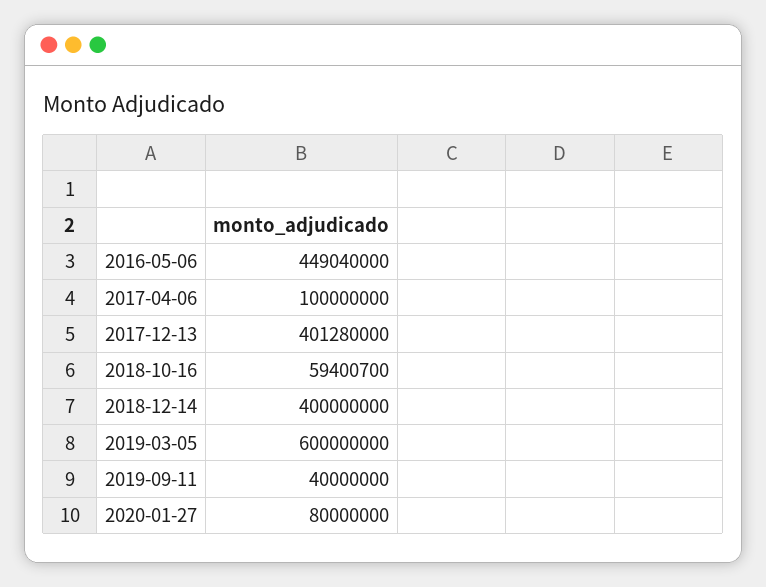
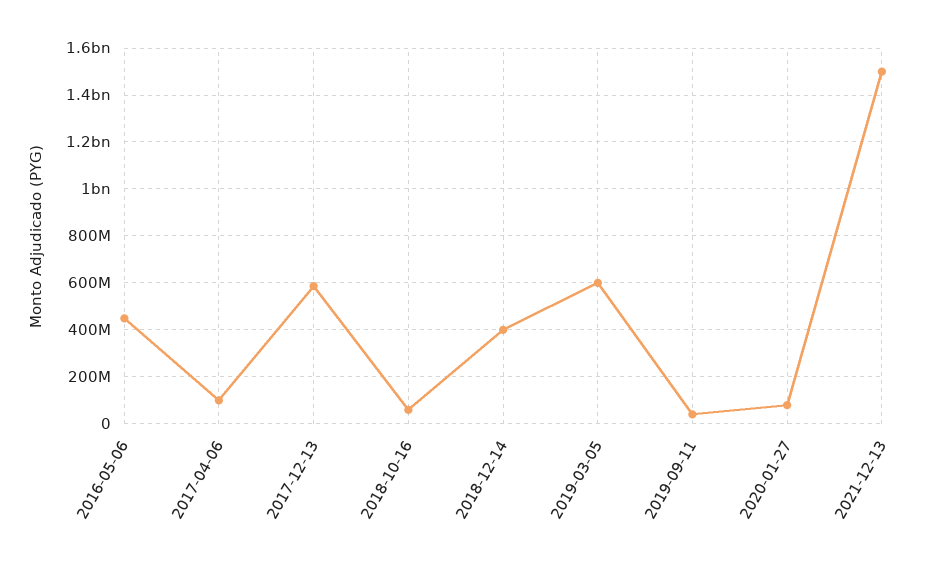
2017-12-13: 401280000 -> 600000000
2021-12-13: none -> 1500000000

